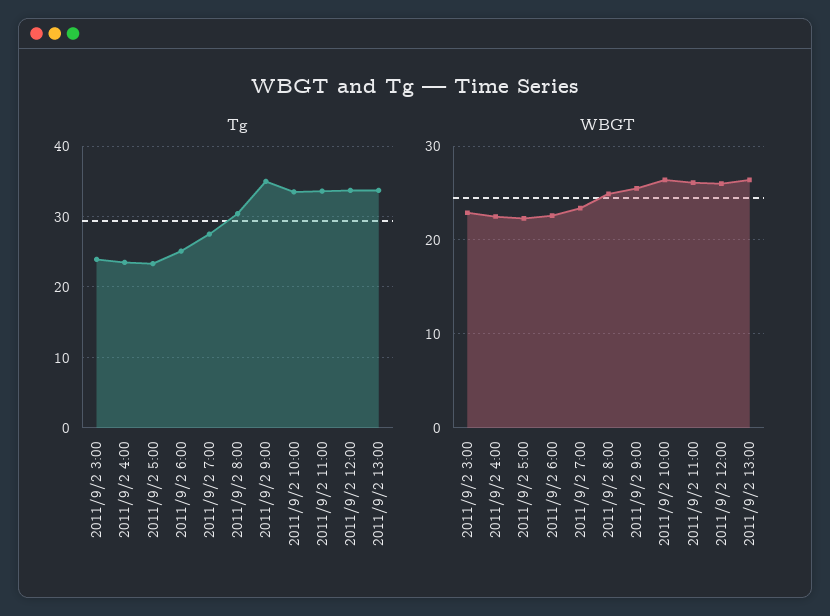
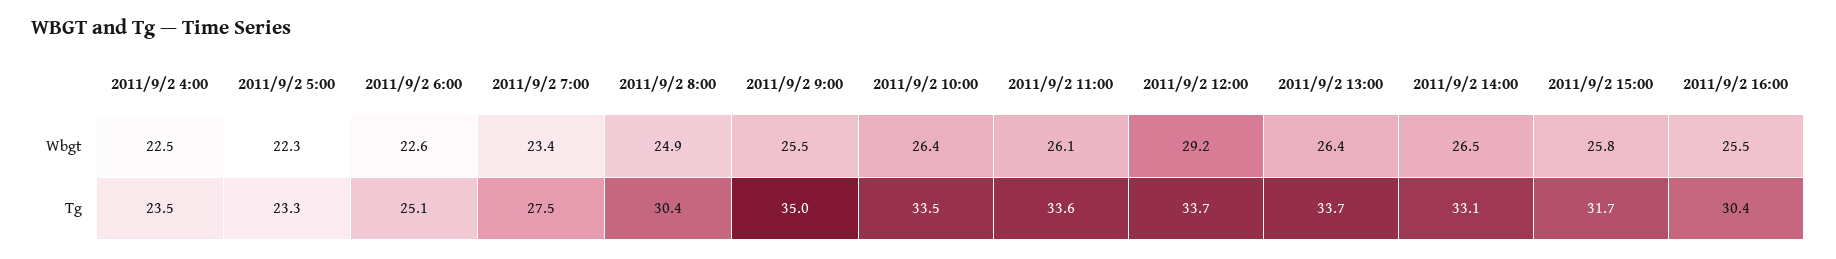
Tg, 2011/9/2 3:00: 24 -> none
WBGT, 2011/9/2 3:00: 23 -> none
WBGT, 2011/9/2 12:00: 26 -> 29.2
WBGT, 2011/9/2 14:00: none -> 26.5
WBGT, 2011/9/2 15:00: none -> 25.8
WBGT, 2011/9/2 16:00: none -> 25.5
Tg, 2011/9/2 14:00: none -> 33.1
Tg, 2011/9/2 15:00: none -> 31.7
Tg, 2011/9/2 16:00: none -> 30.4

